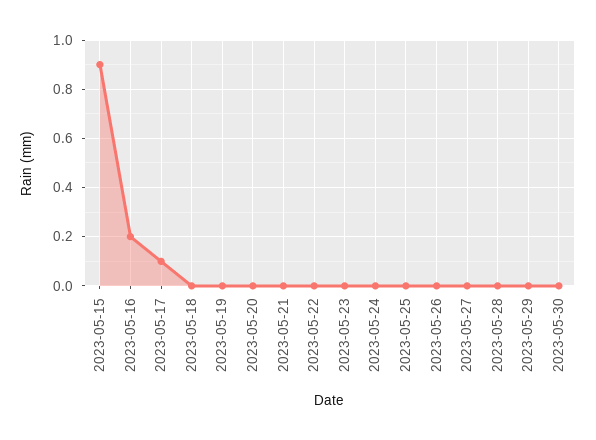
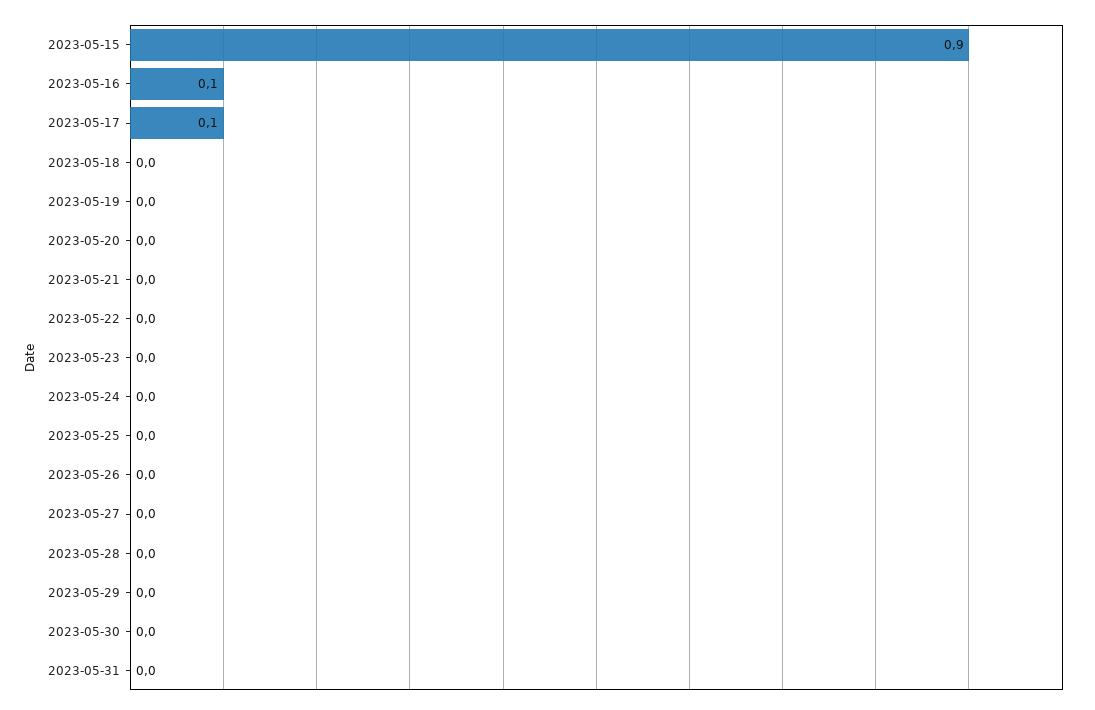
2023-05-16: 0.2 -> 0.1
2023-05-31: none -> 0

